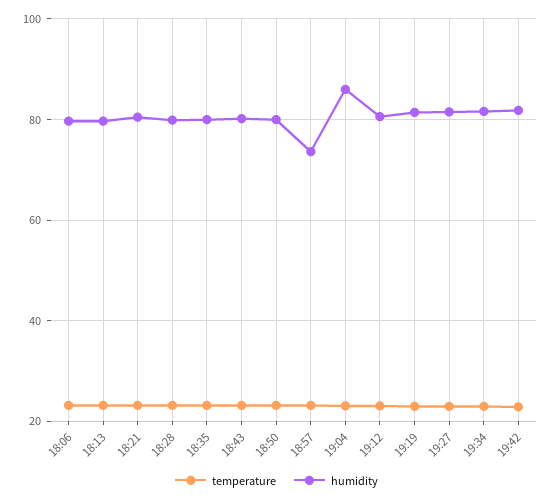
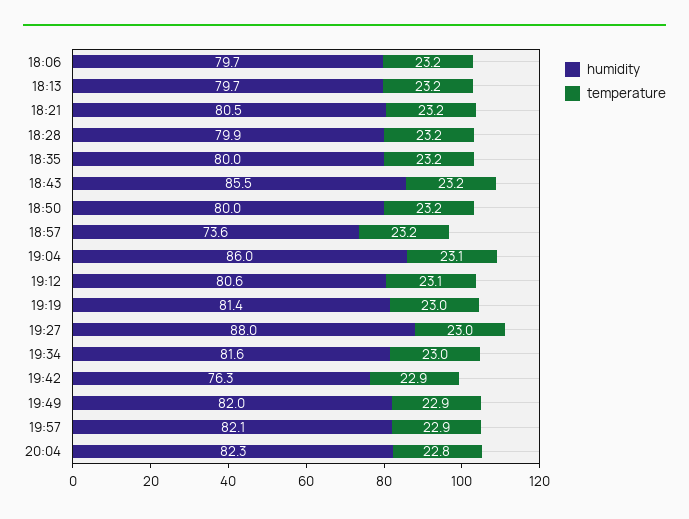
humidity, 18:43: 80 -> 85.5
humidity, 19:27: 82 -> 88
humidity, 19:42: 82 -> 76.3
humidity, 19:49: none -> 82
temperature, 19:49: none -> 22.9
humidity, 19:57: none -> 82.1
temperature, 19:57: none -> 22.9
humidity, 20:04: none -> 82.3
temperature, 20:04: none -> 22.8

